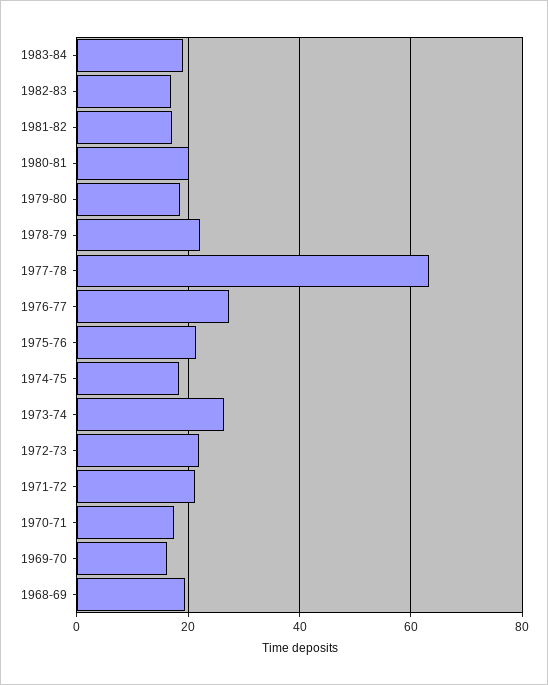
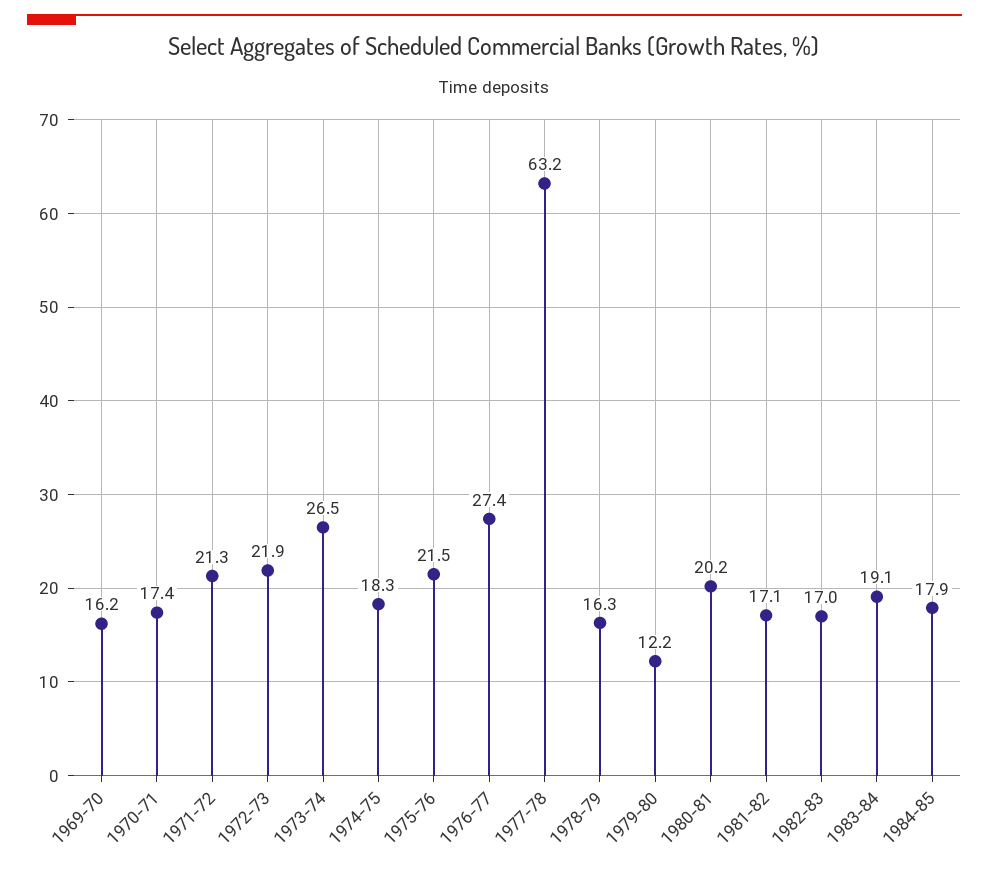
1979-80: 18 -> 12.2
1978-79: 22 -> 16.3
1968-69: 20 -> none
1984-85: none -> 17.9

